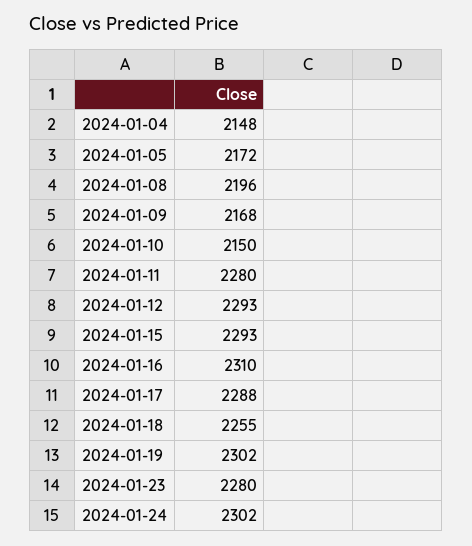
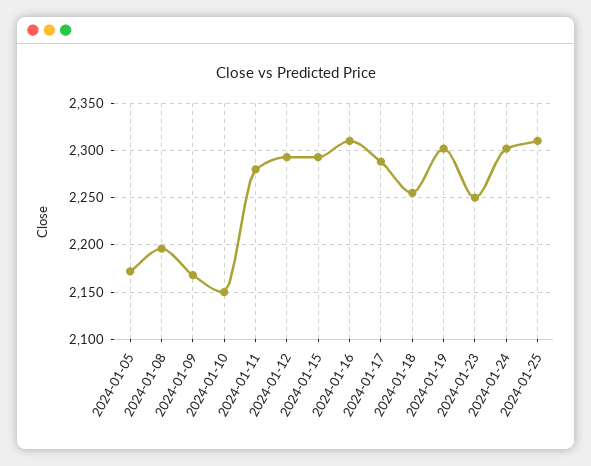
2024-01-04: 2148 -> none
2024-01-23: 2280 -> 2250
2024-01-25: none -> 2310

